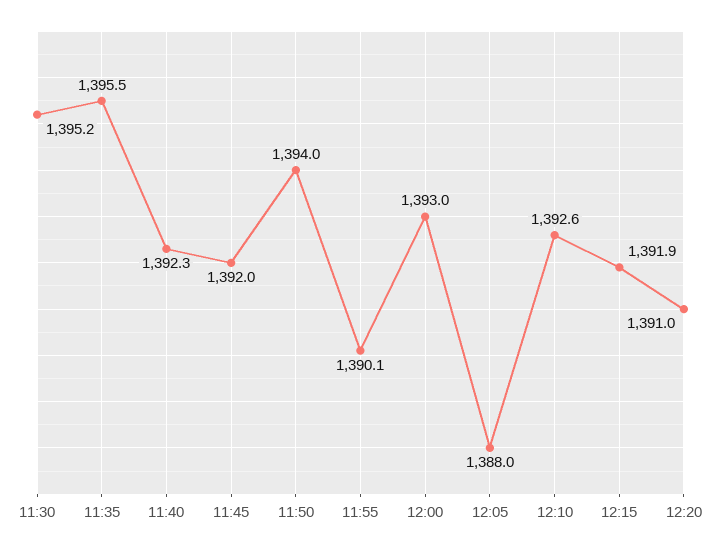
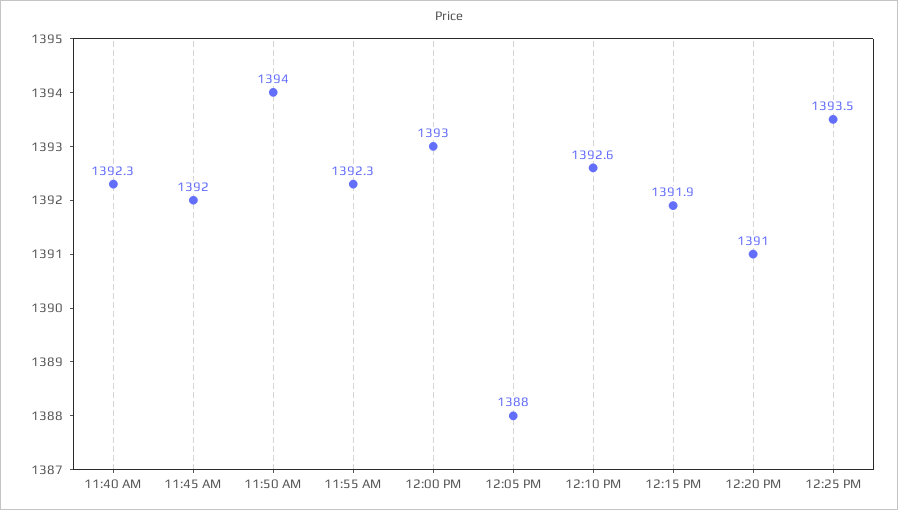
11:30: 1395.2 -> none
11:35: 1395.5 -> none
11:55: 1390.1 -> 1392.3
12:25 PM: none -> 1393.5

